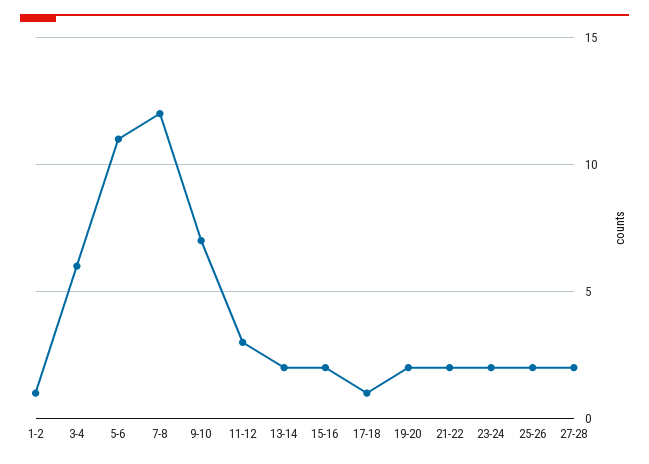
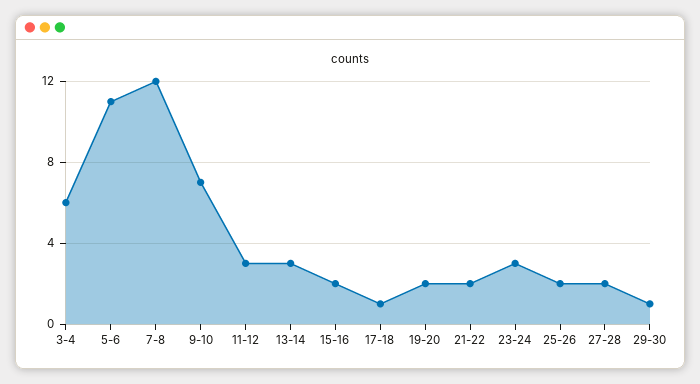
1-2: 1 -> none
13-14: 2 -> 3
23-24: 2 -> 3
29-30: none -> 1

